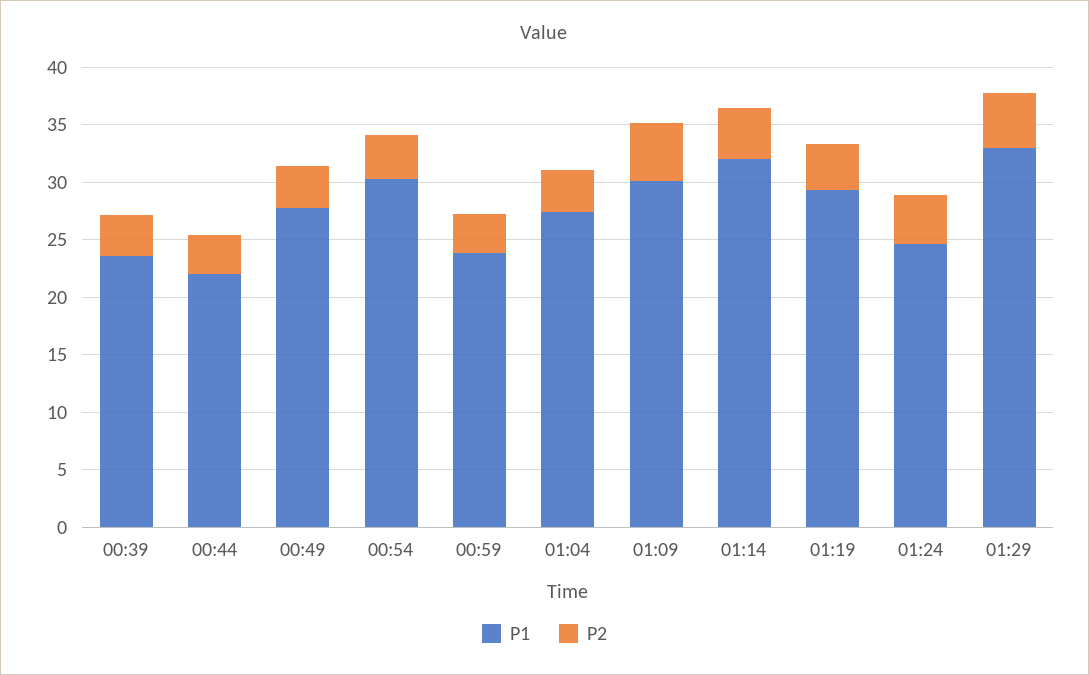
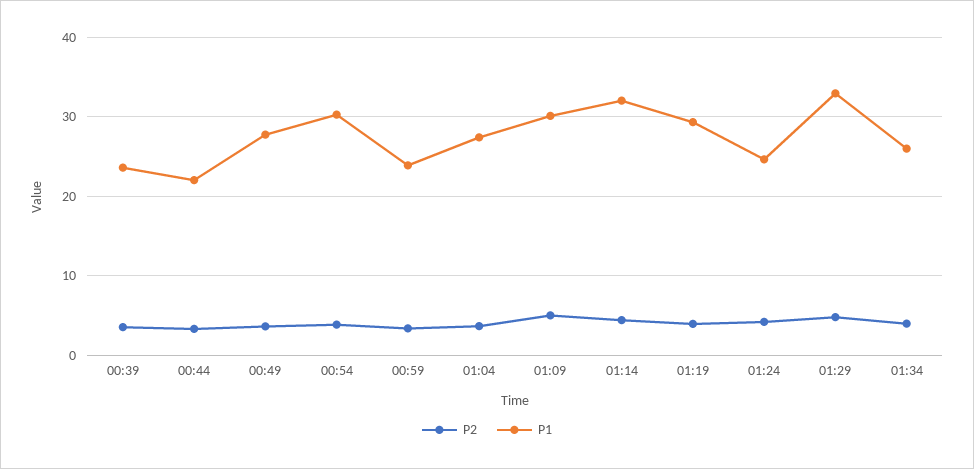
P2, 01:34: none -> 4
P1, 01:34: none -> 26

